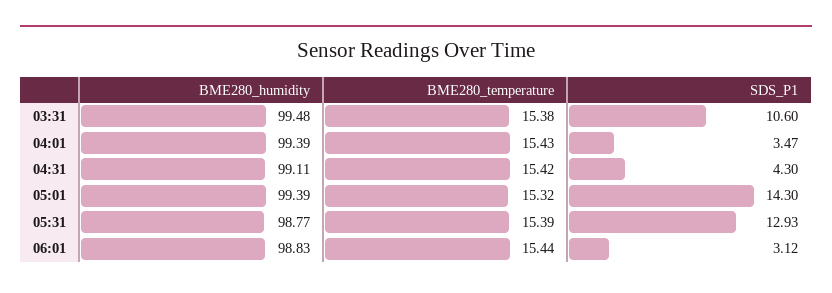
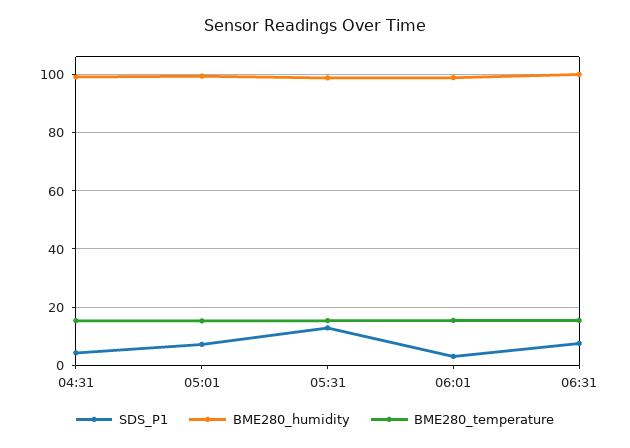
BME280_humidity, 03:31: 99.48 -> none
BME280_temperature, 03:31: 15.38 -> none
SDS_P1, 03:31: 10.6 -> none
BME280_humidity, 04:01: 99.39 -> none
BME280_temperature, 04:01: 15.43 -> none
SDS_P1, 04:01: 3.47 -> none
SDS_P1, 05:01: 14.3 -> 7.5
SDS_P1, 06:31: none -> 7.5
BME280_humidity, 06:31: none -> 100
BME280_temperature, 06:31: none -> 15

